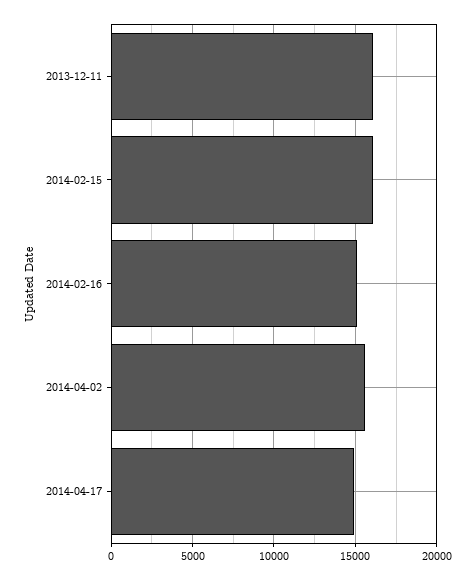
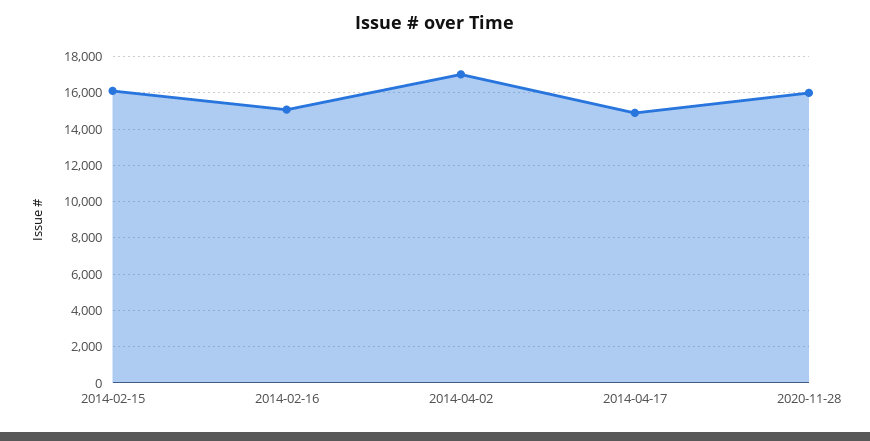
2013-12-11: 16000 -> none
2014-04-02: 15500 -> 17000
2020-11-28: none -> 16000

